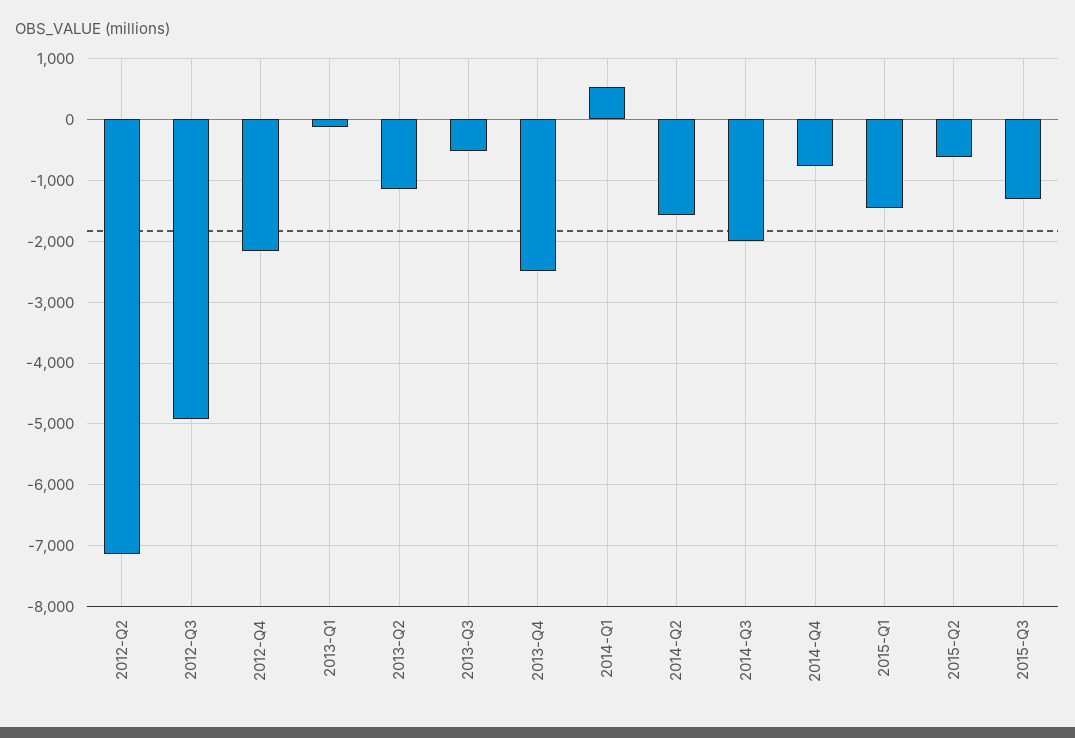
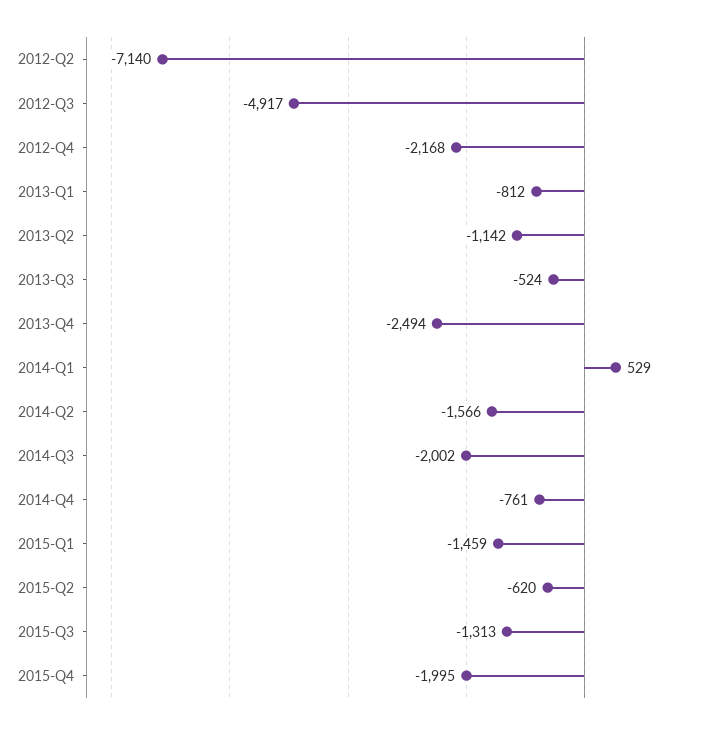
2013-Q1: -100 -> -812
2015-Q4: none -> -1995

